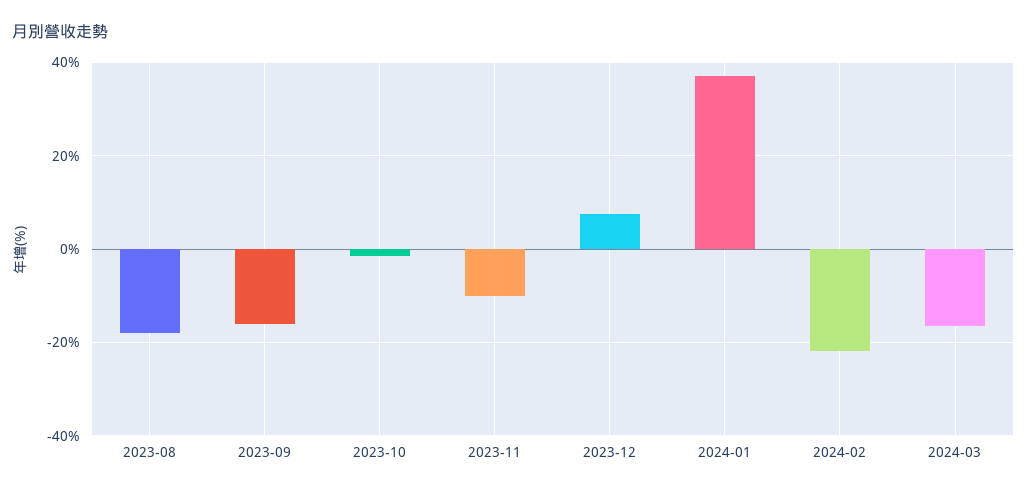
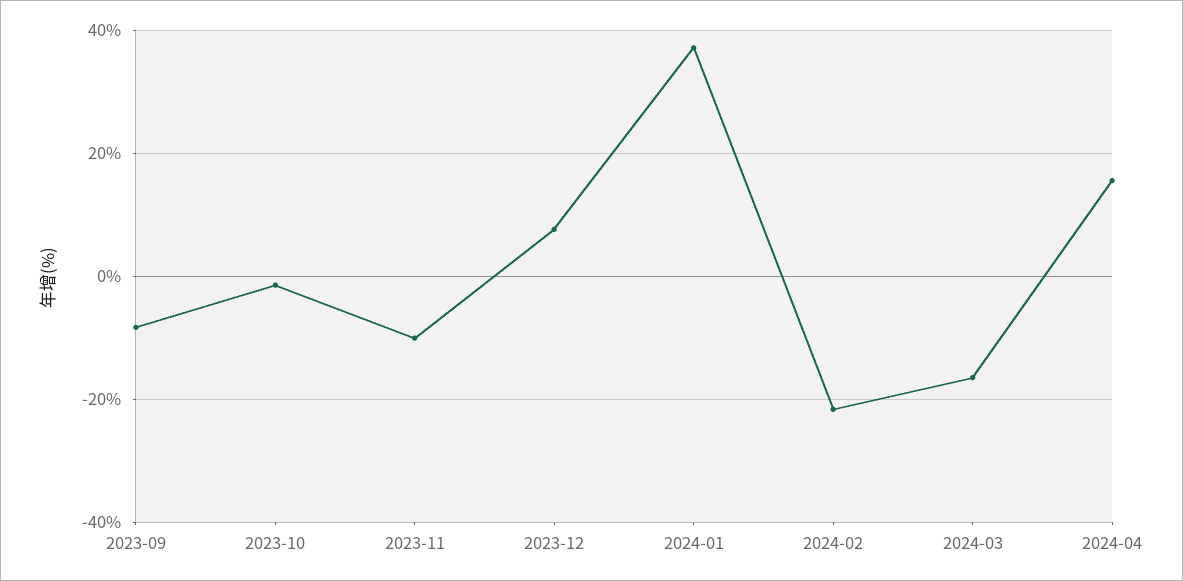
2023-08: -18 -> none
2023-09: -16 -> -8
2024-04: none -> 16

